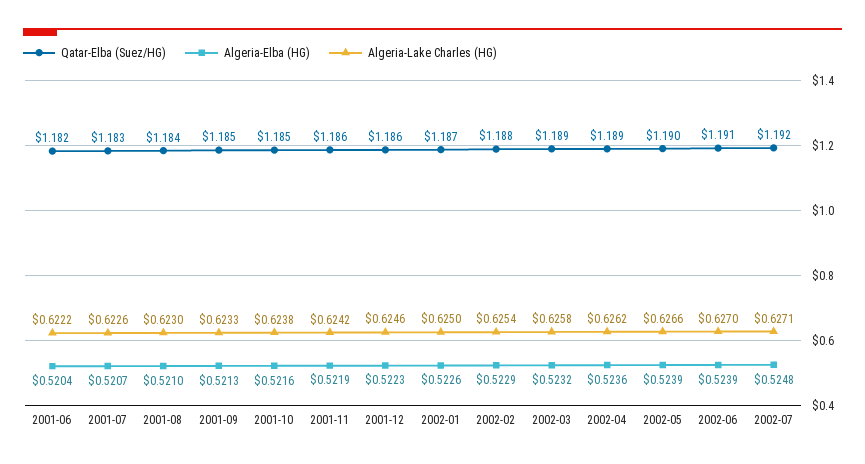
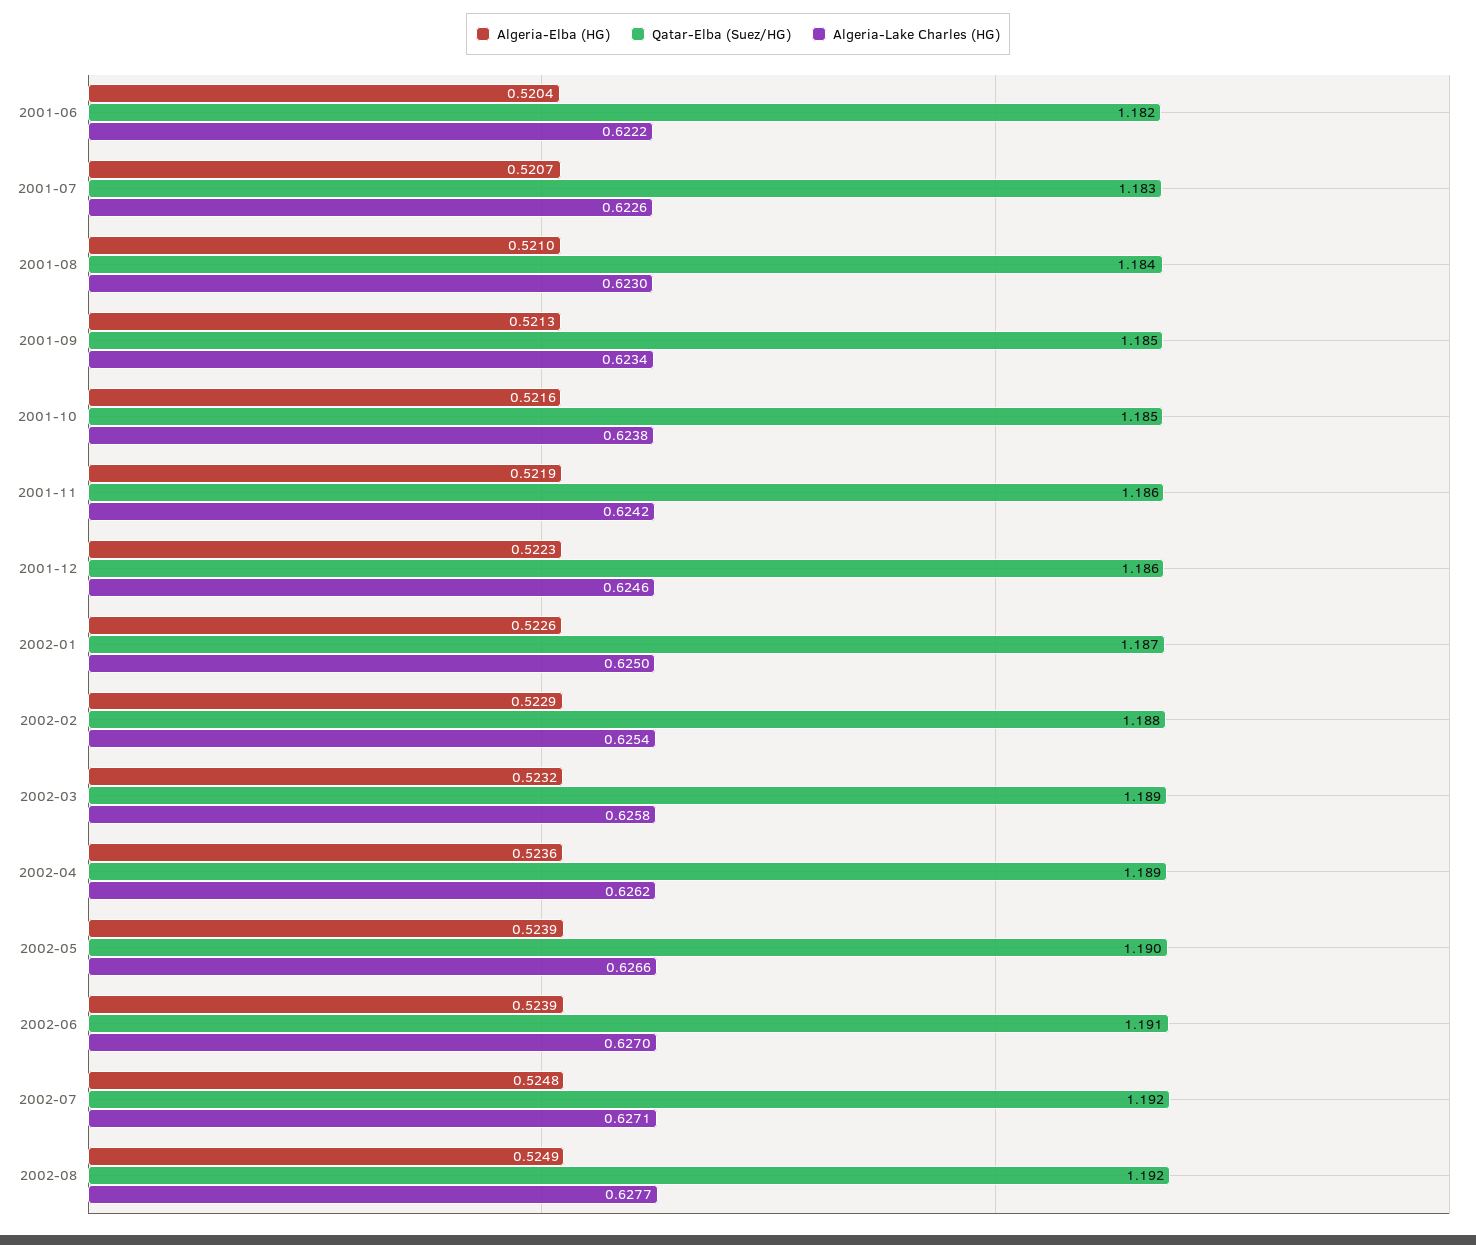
Algeria-Lake Charles (HG), 2001-09: 0.6233 -> 0.6234
Algeria-Elba (HG), 2002-08: none -> 0.5249
Qatar-Elba (Suez/HG), 2002-08: none -> 1.192
Algeria-Lake Charles (HG), 2002-08: none -> 0.6277

